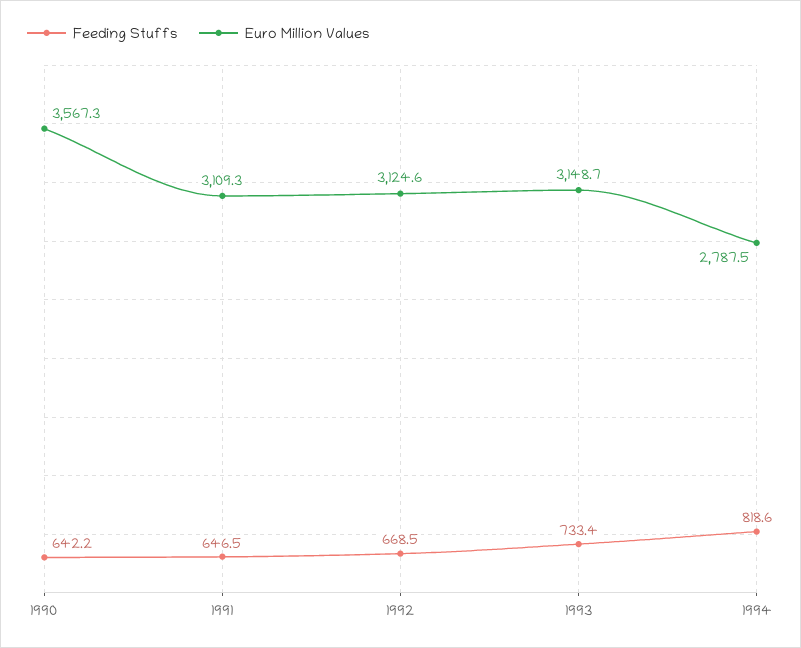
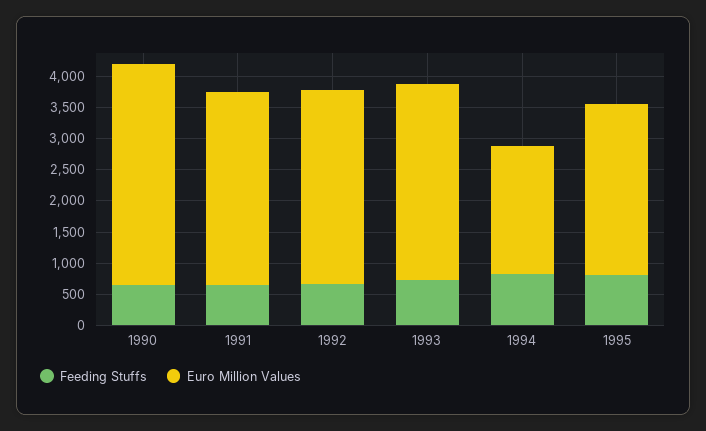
Euro Million Values, 1994: 2787.5 -> 2000
Feeding Stuffs, 1995: none -> 750
Euro Million Values, 1995: none -> 2750

